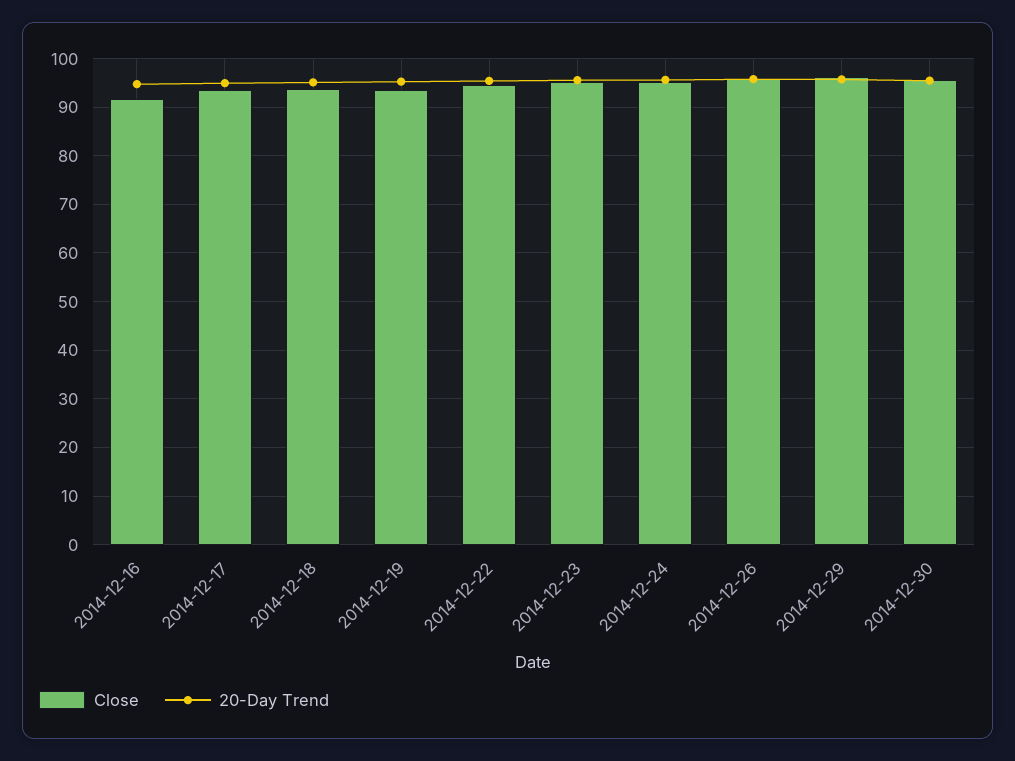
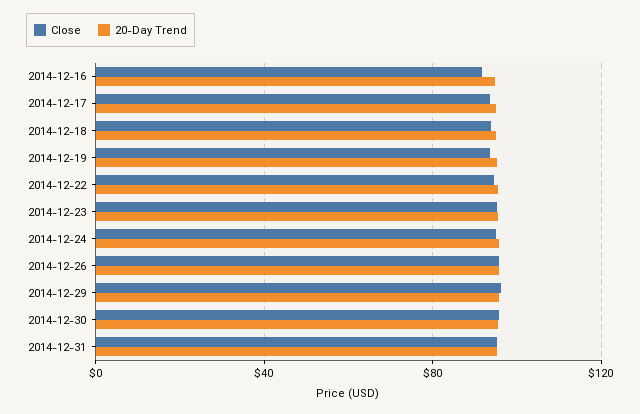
Close, 2014-12-31: none -> 95
20-Day Trend, 2014-12-31: none -> 95

